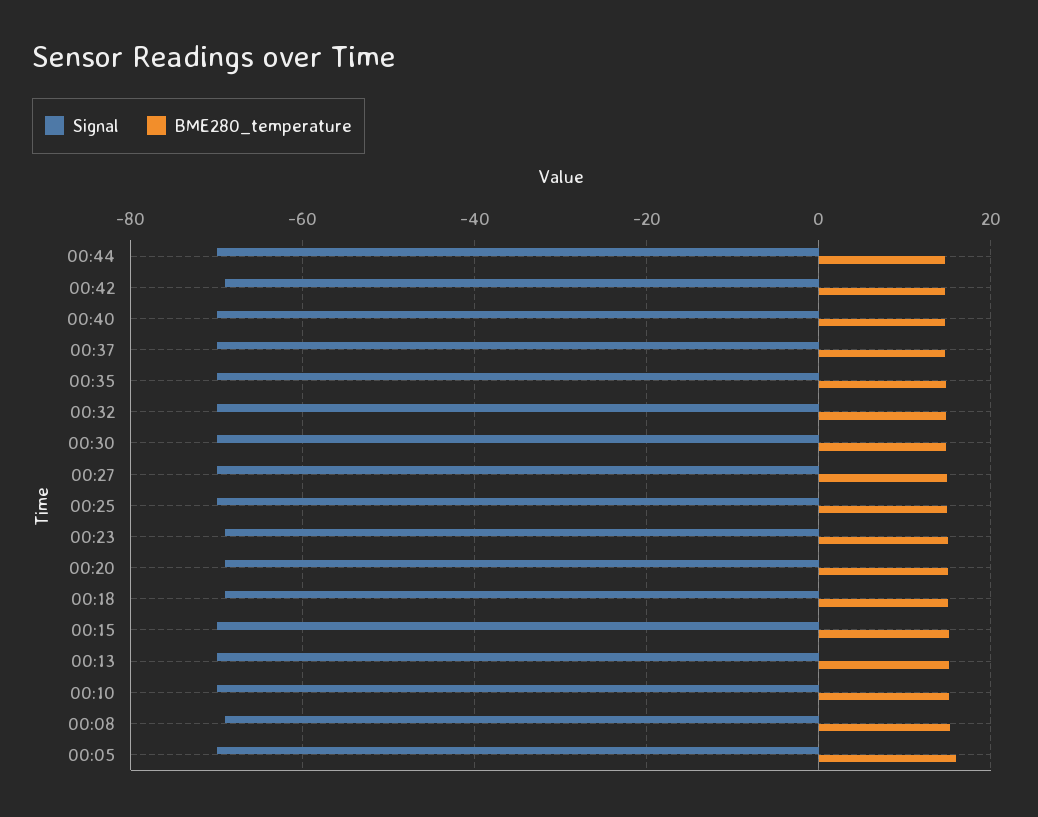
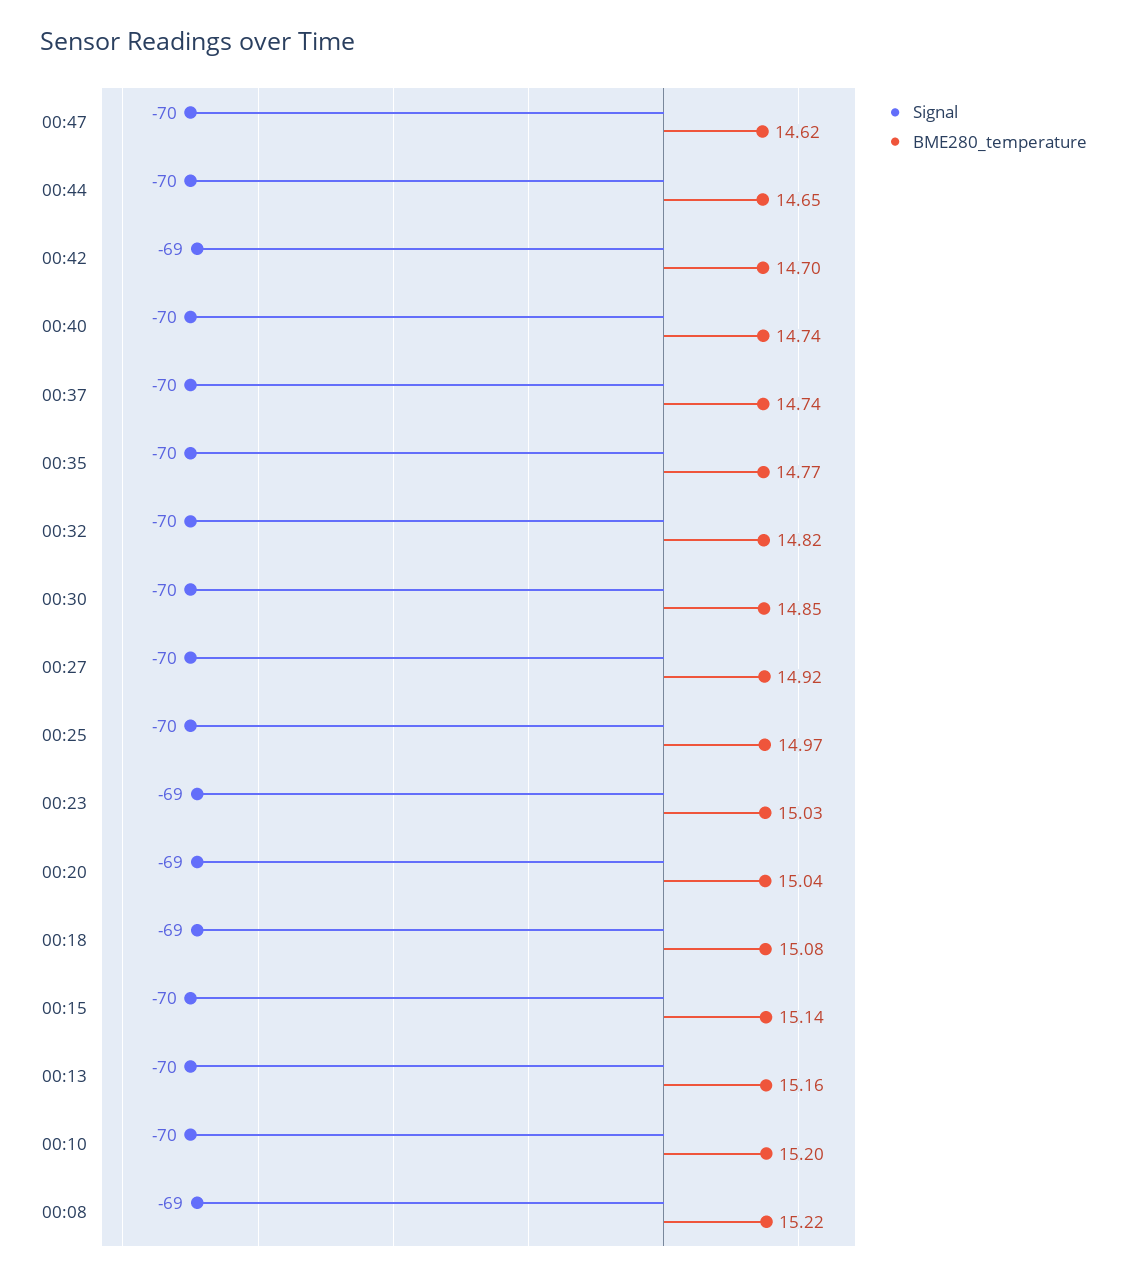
Signal, 00:05: -70 -> none
BME280_temperature, 00:05: 16 -> none
Signal, 00:47: none -> -70
BME280_temperature, 00:47: none -> 14.62

